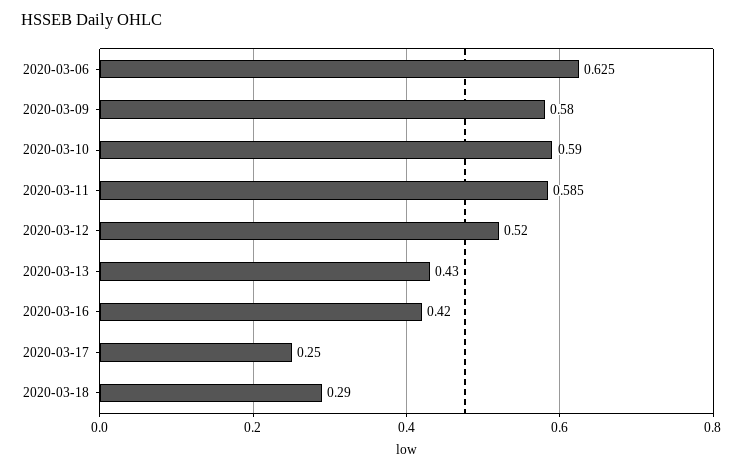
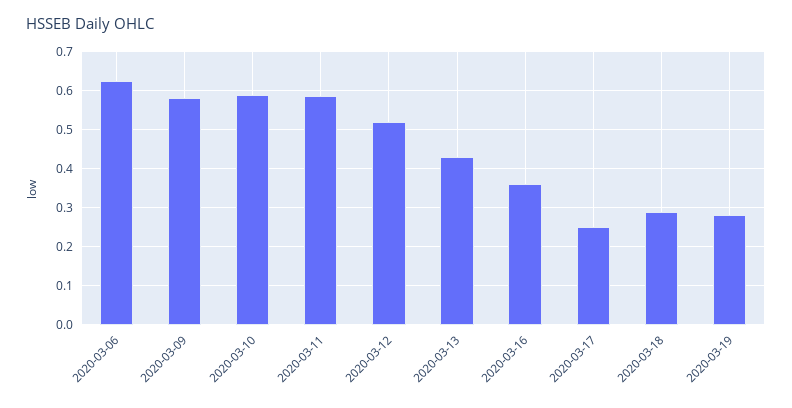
2020-03-16: 0.42 -> 0.36
2020-03-19: none -> 0.28

